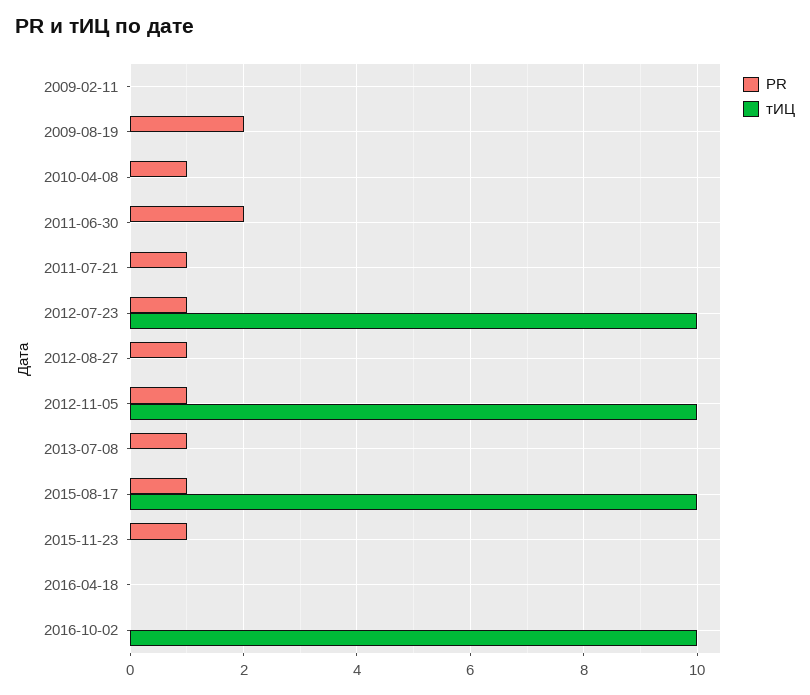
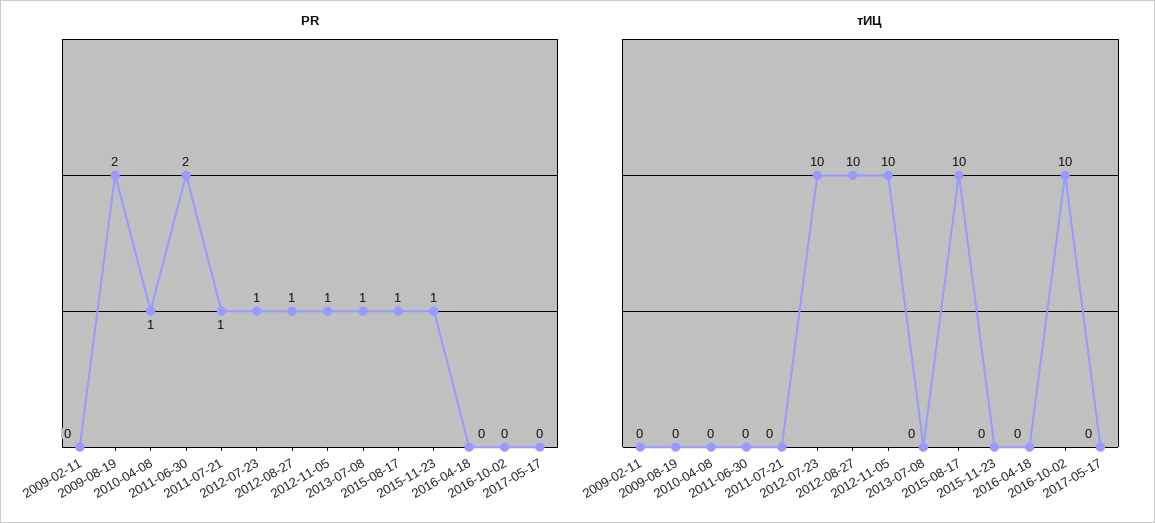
тИЦ, 2012-08-27: 0 -> 10
PR, 2017-05-17: none -> 0
тИЦ, 2017-05-17: none -> 0

